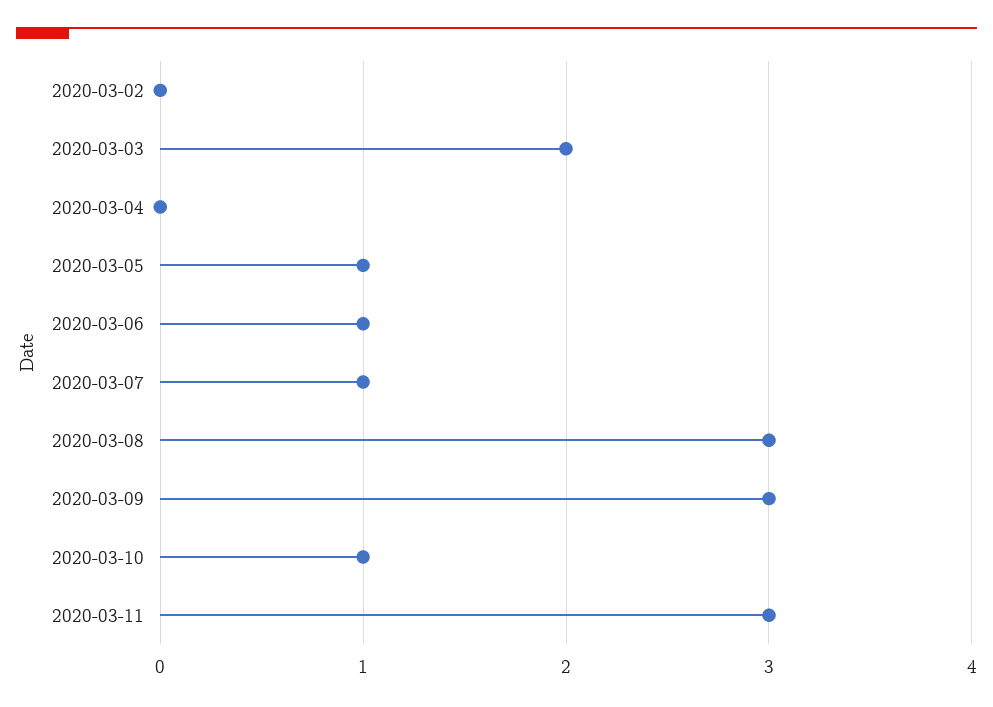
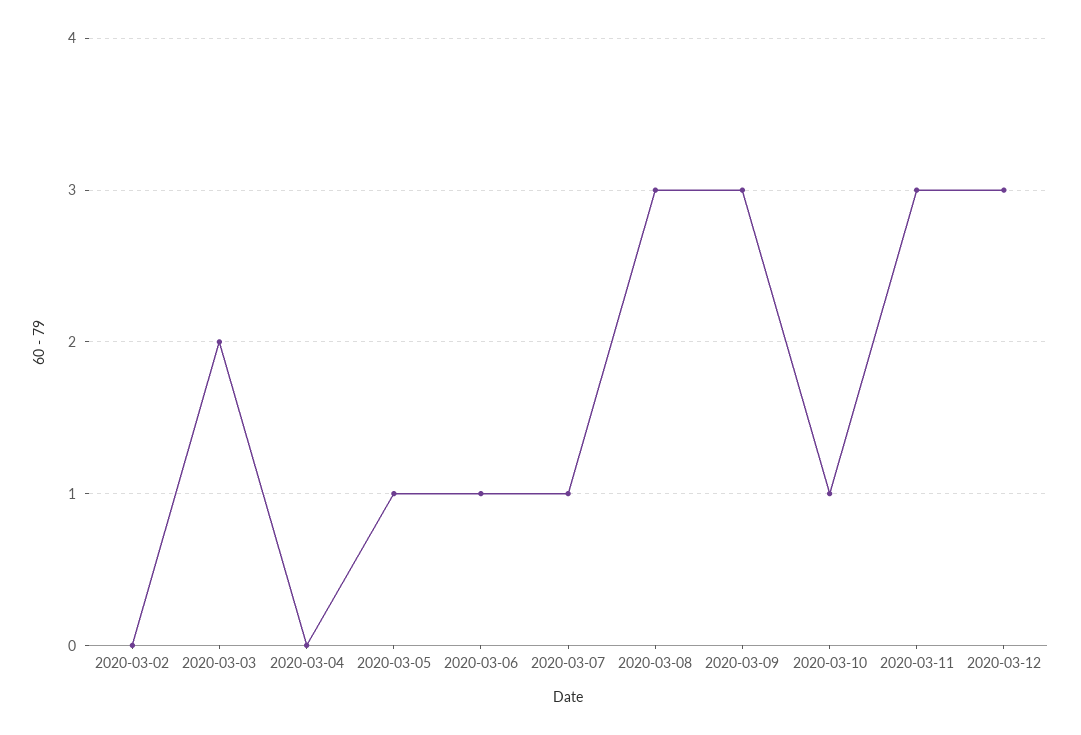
2020-03-12: none -> 3

